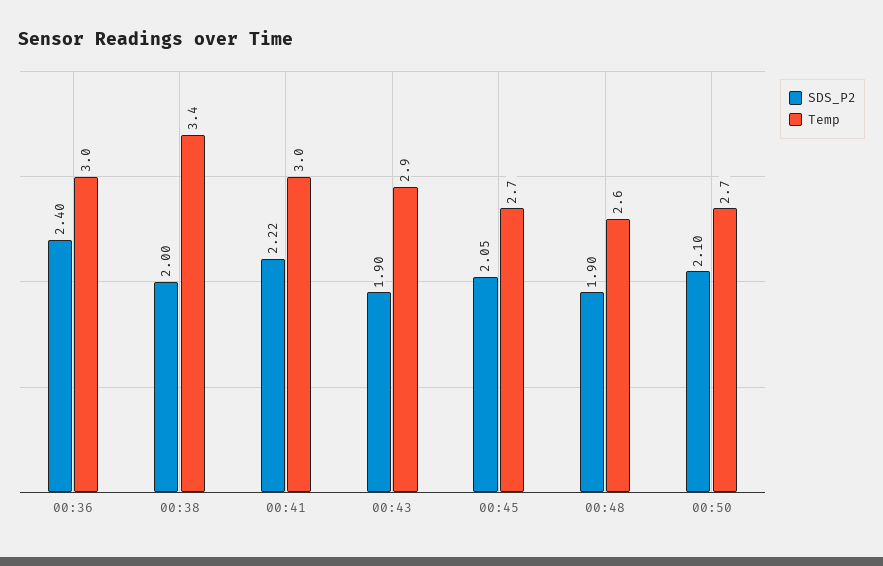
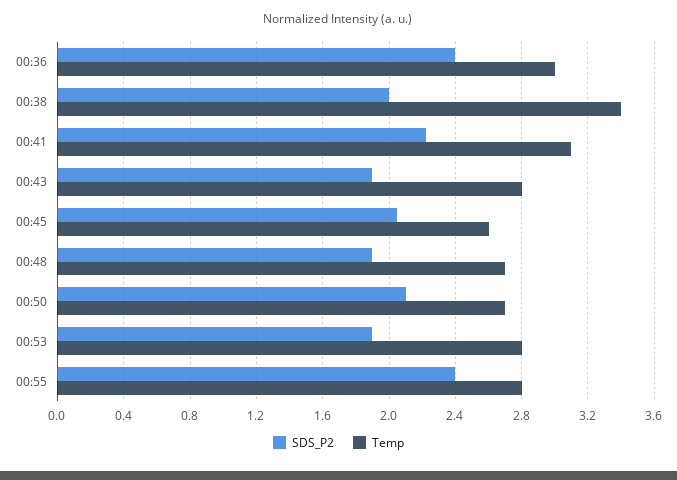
Temp, 00:41: 3 -> 3.1
Temp, 00:43: 2.9 -> 2.8
Temp, 00:45: 2.7 -> 2.6
Temp, 00:48: 2.6 -> 2.7
SDS_P2, 00:53: none -> 1.9
Temp, 00:53: none -> 2.8
SDS_P2, 00:55: none -> 2.4
Temp, 00:55: none -> 2.8

